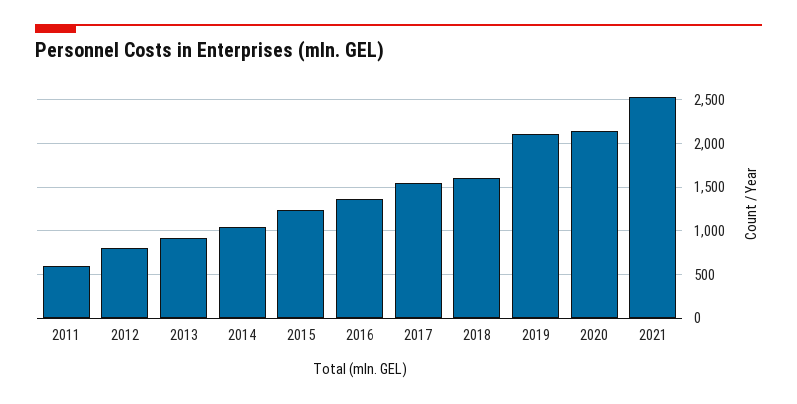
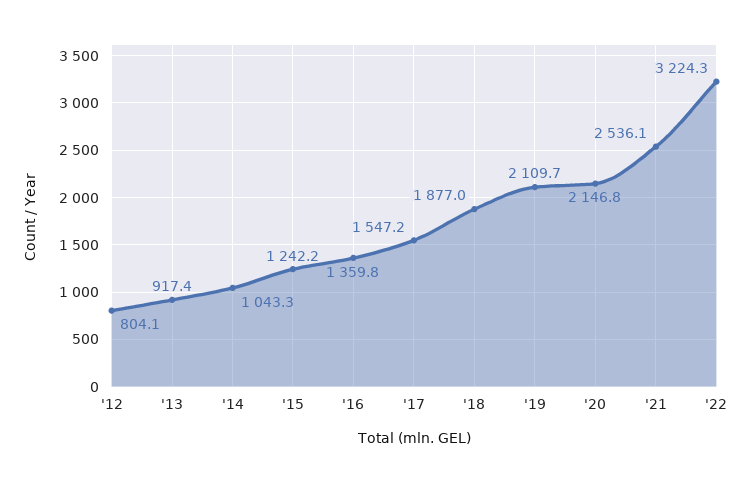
2011: 600 -> none
2018: 1600 -> 1877
'22: none -> 3224.3

